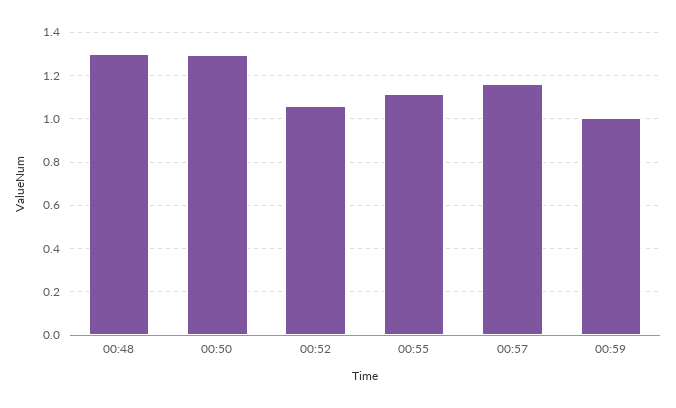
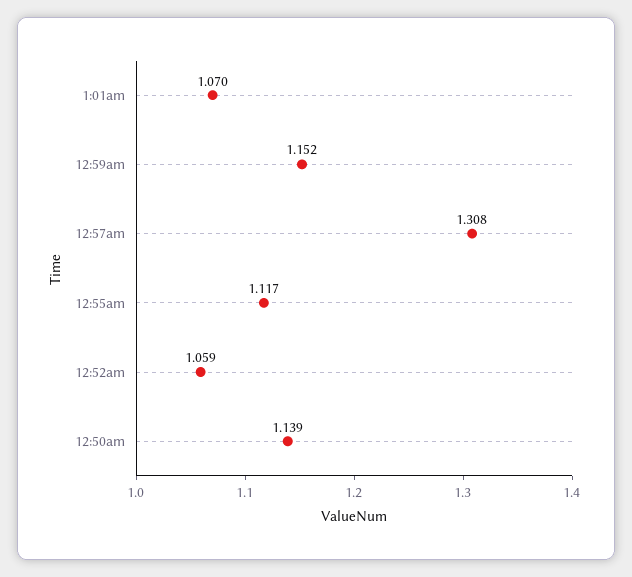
00:48: 1.3 -> none
00:50: 1.3 -> 1.139
00:57: 1.15 -> 1.308
00:59: 1 -> 1.152
1:01am: none -> 1.07

